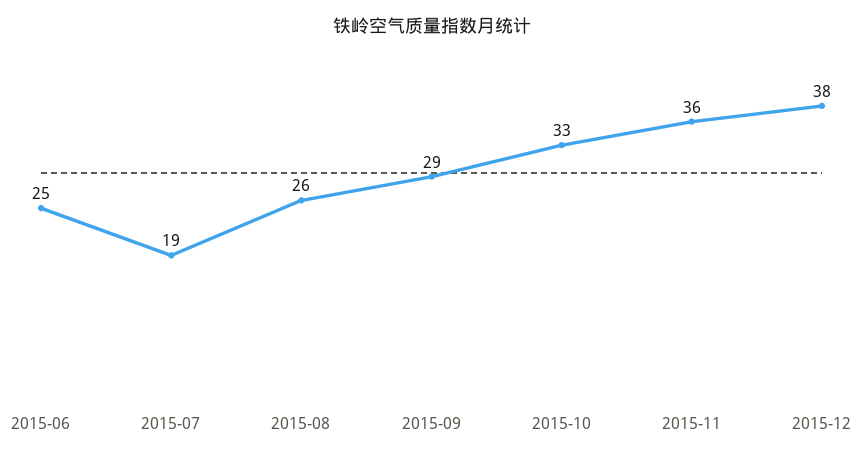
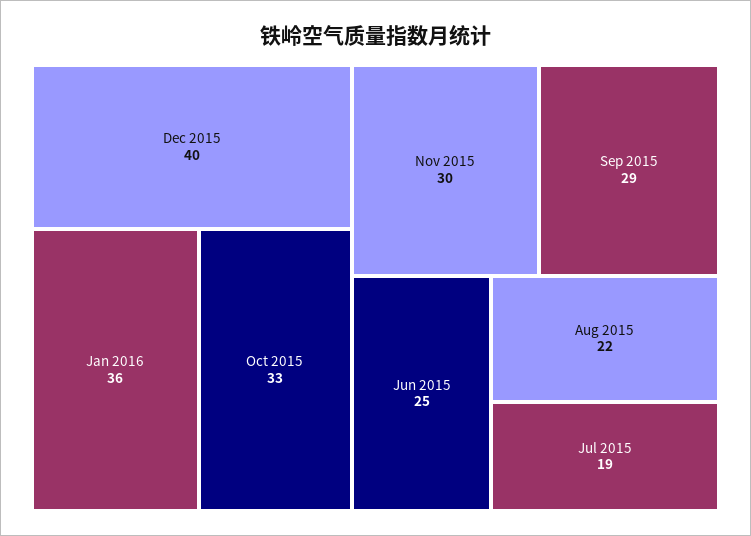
2015-08: 26 -> 22
2015-11: 36 -> 30
2015-12: 38 -> 40
Jan 2016: none -> 36

